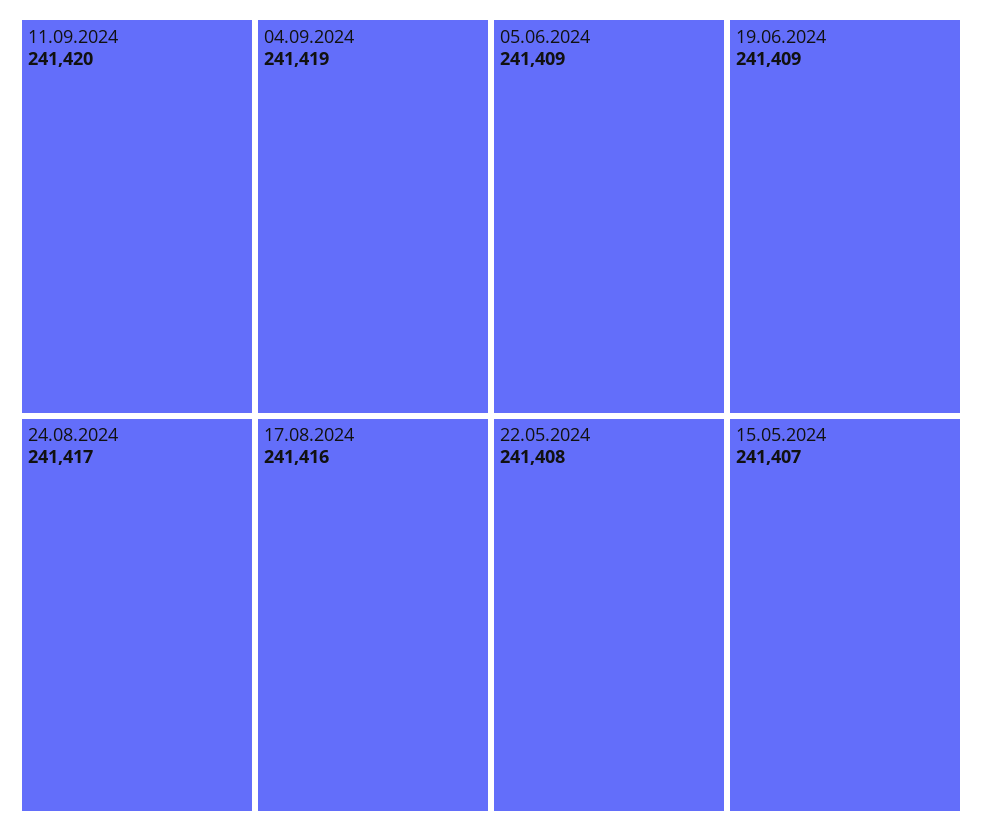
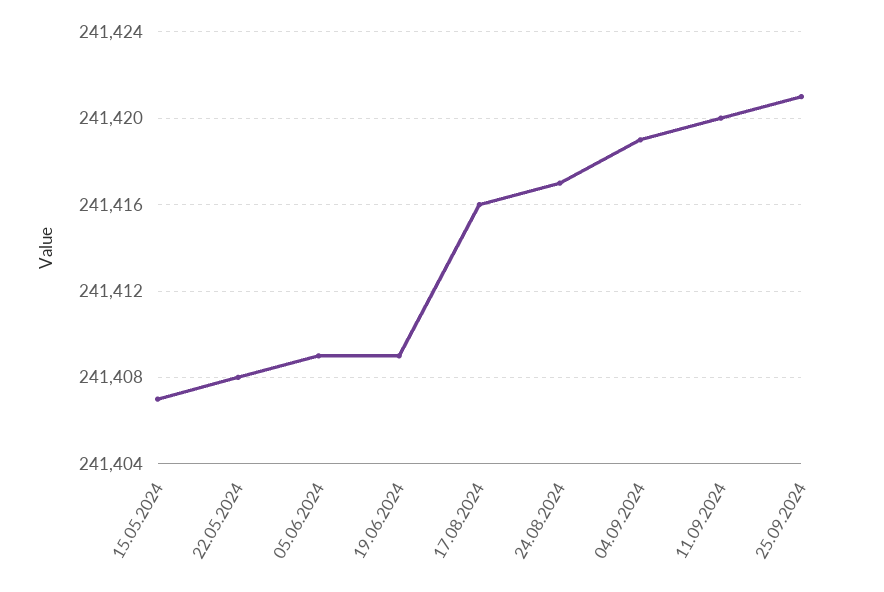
25.09.2024: none -> 241421

